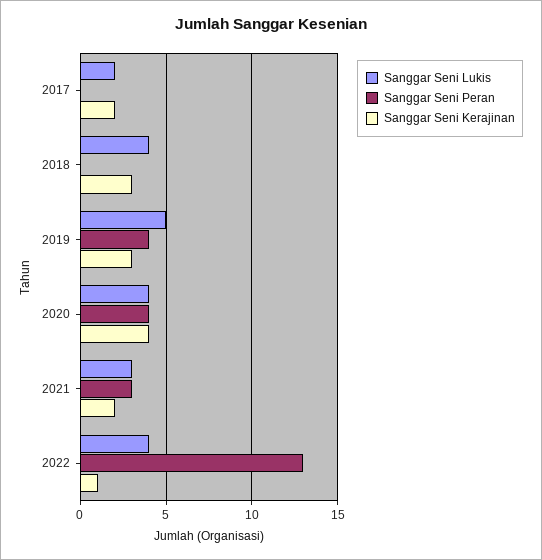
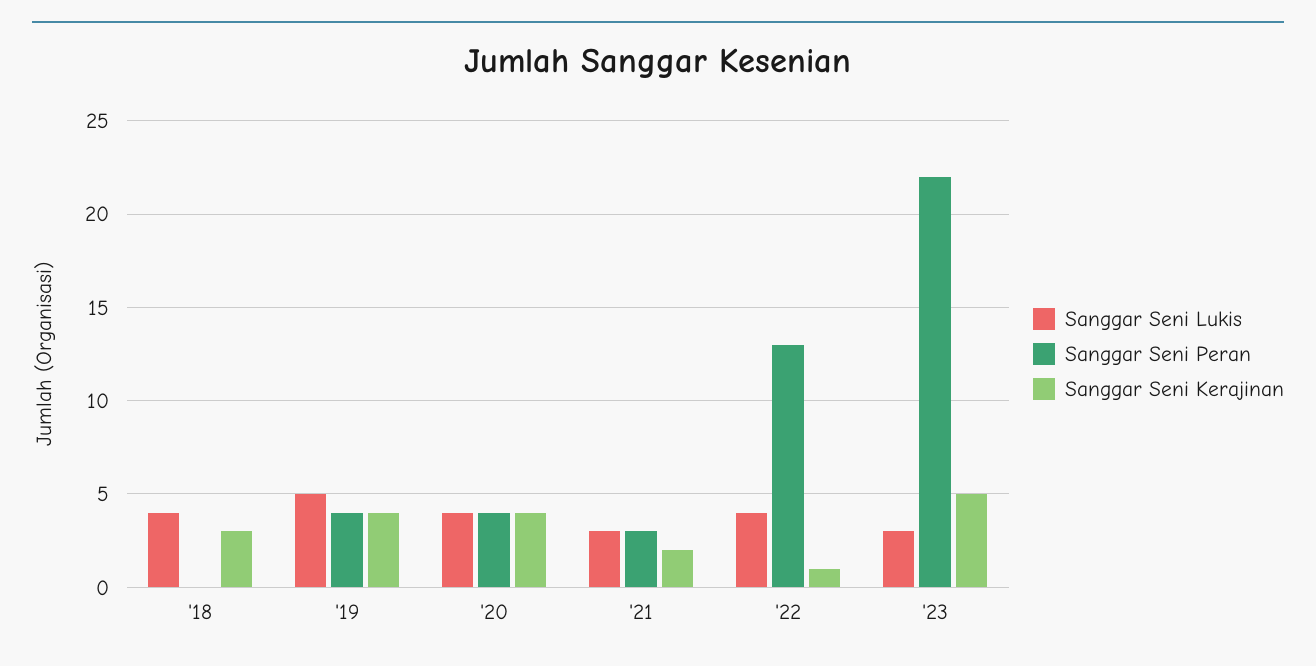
Sanggar Seni Lukis, 2017: 2 -> none
Sanggar Seni Peran, 2017: 0 -> none
Sanggar Seni Kerajinan, 2017: 2 -> none
Sanggar Seni Kerajinan, 2019: 3 -> 4
Sanggar Seni Lukis, '23: none -> 3
Sanggar Seni Peran, '23: none -> 22
Sanggar Seni Kerajinan, '23: none -> 5

